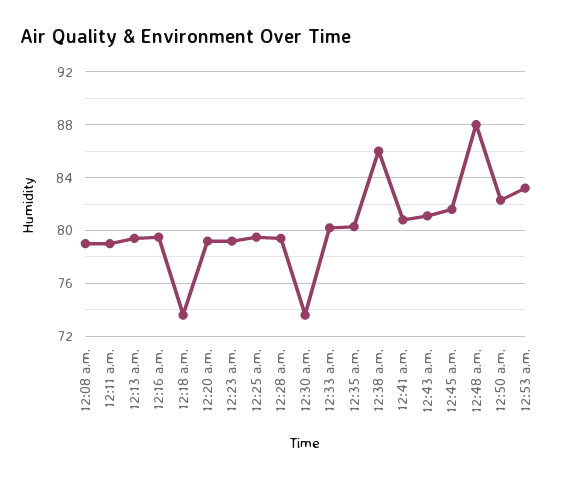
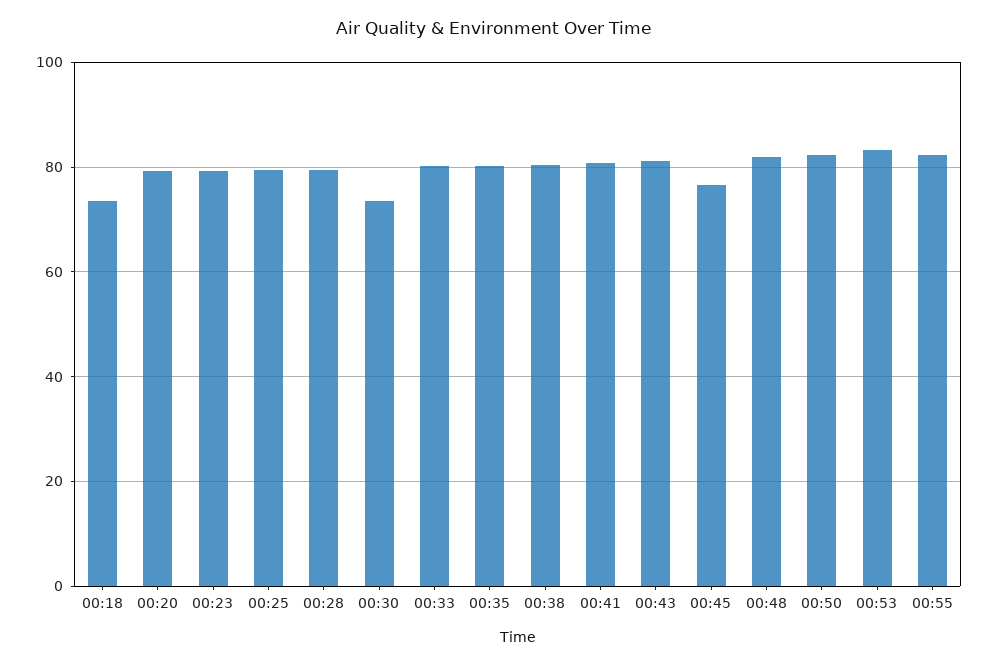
12:08 a.m.: 79 -> none
12:11 a.m.: 79 -> none
12:13 a.m.: 79.5 -> none
12:16 a.m.: 79.5 -> none
12:38 a.m.: 86 -> 80
12:45 a.m.: 81.5 -> 76
12:48 a.m.: 88 -> 82
00:55: none -> 82

